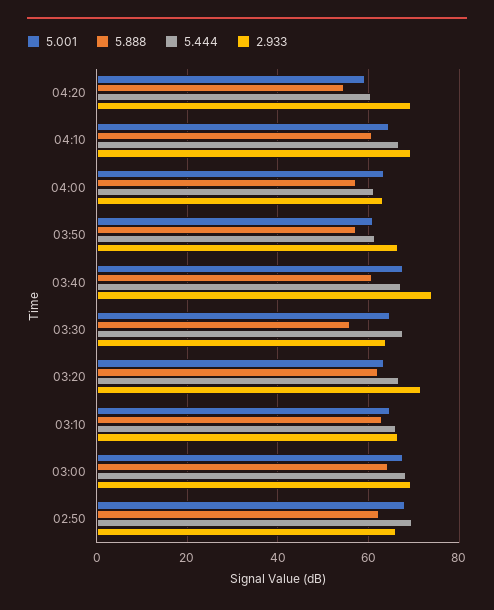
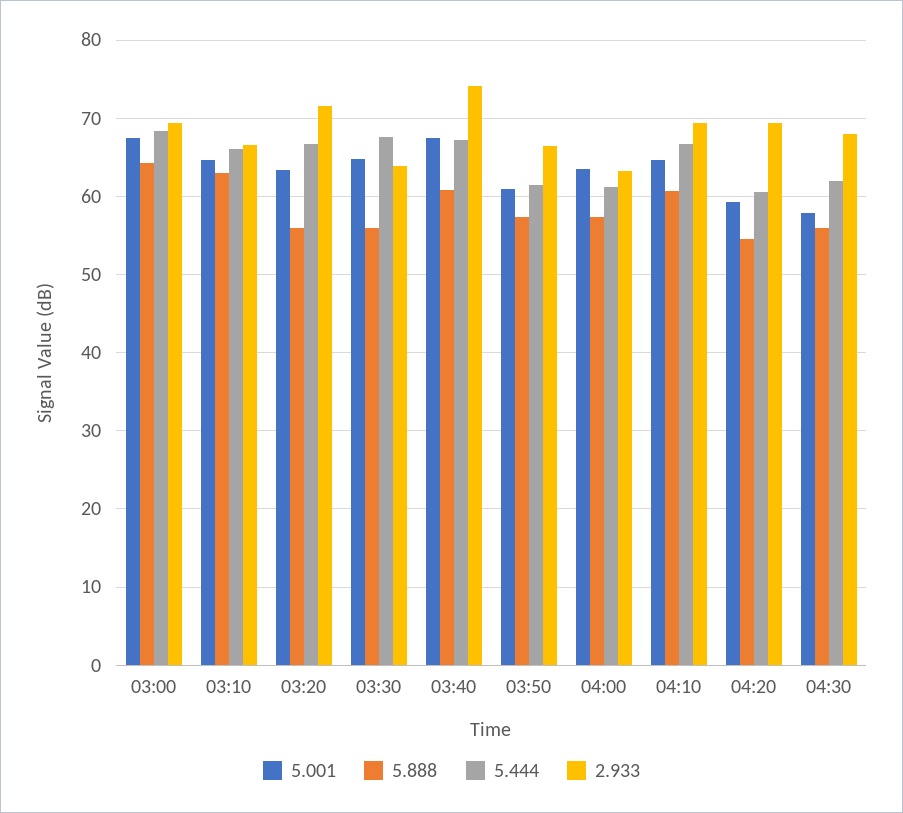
5.888, 03:20: 62 -> 56
5.001, 02:50: 68 -> none
5.888, 02:50: 62 -> none
5.444, 02:50: 70 -> none
2.933, 02:50: 66 -> none
5.001, 04:30: none -> 58
5.888, 04:30: none -> 56
5.444, 04:30: none -> 62
2.933, 04:30: none -> 68

